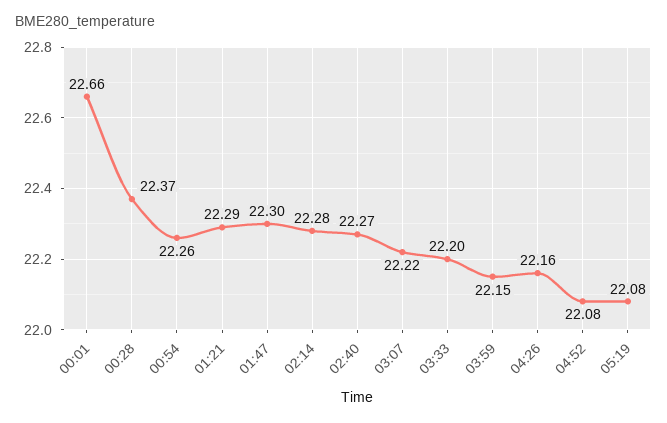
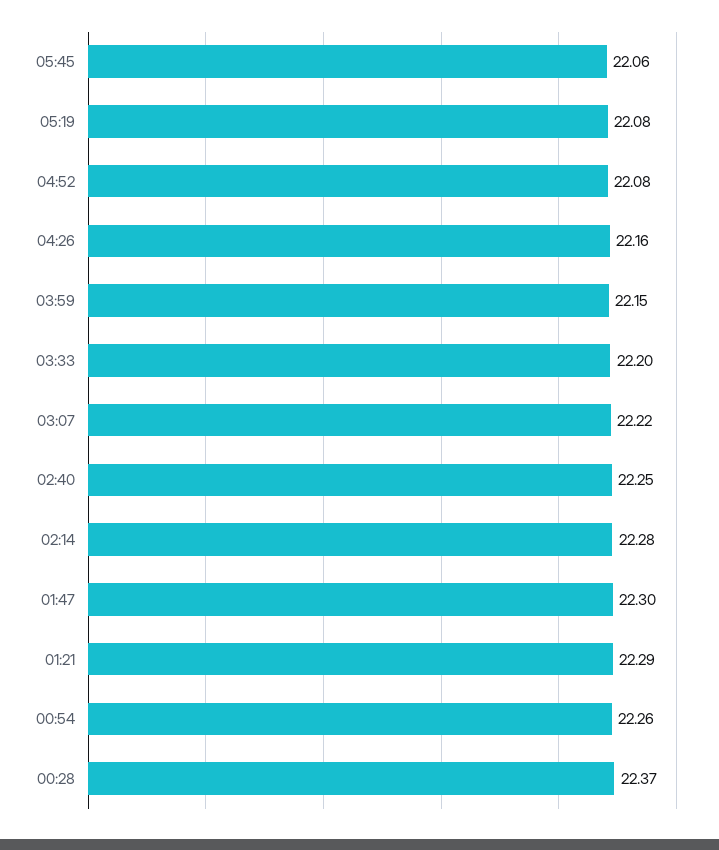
00:01: 22.66 -> none
02:40: 22.27 -> 22.25
05:45: none -> 22.06

